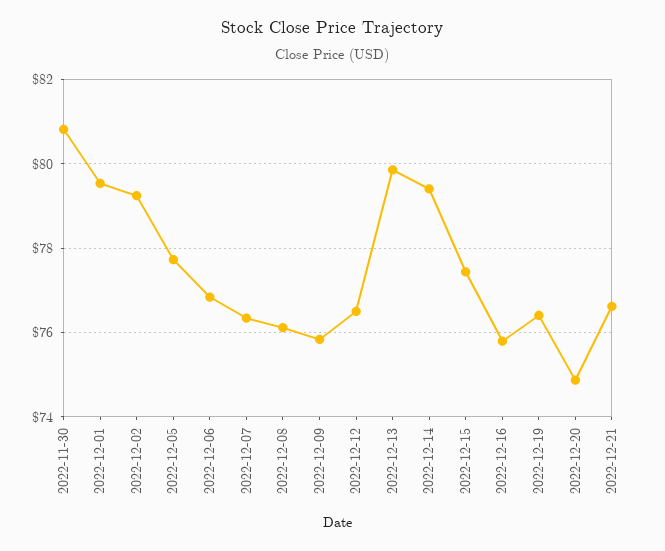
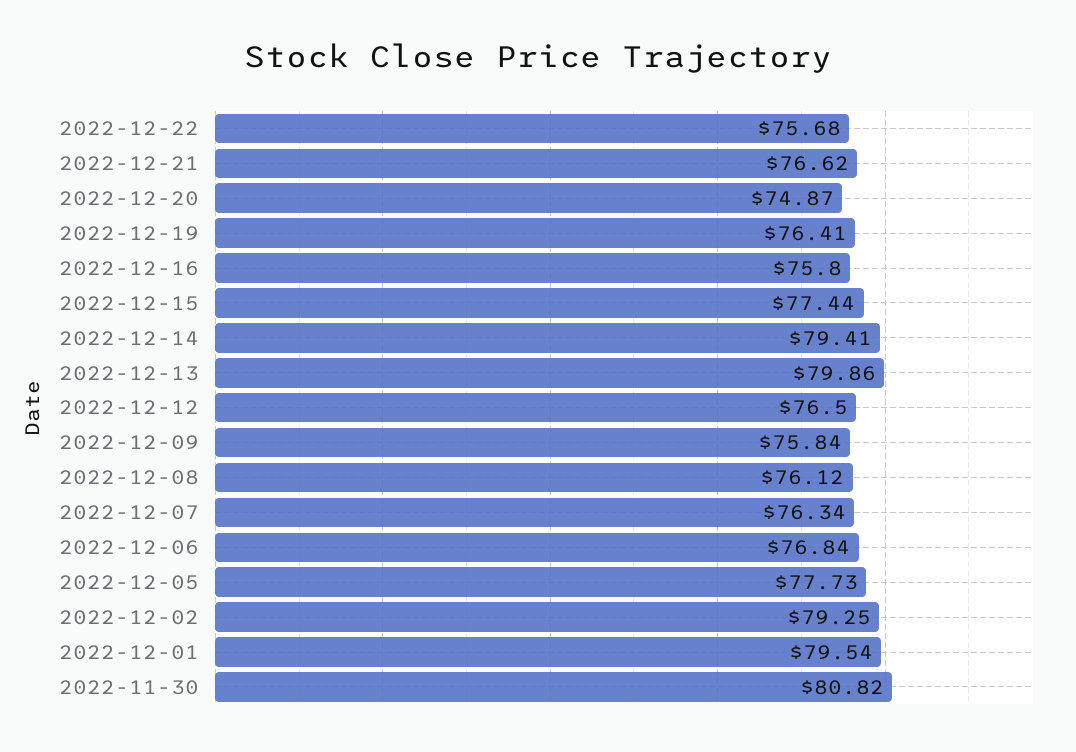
2022-12-22: none -> 75.68

